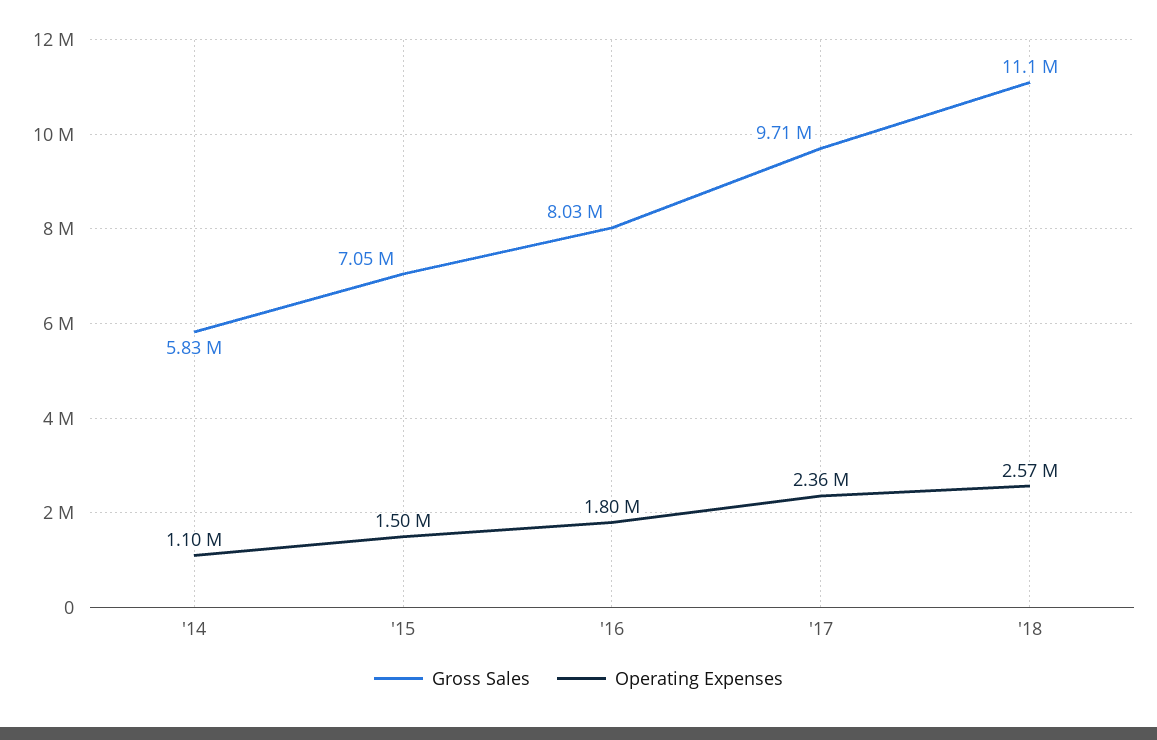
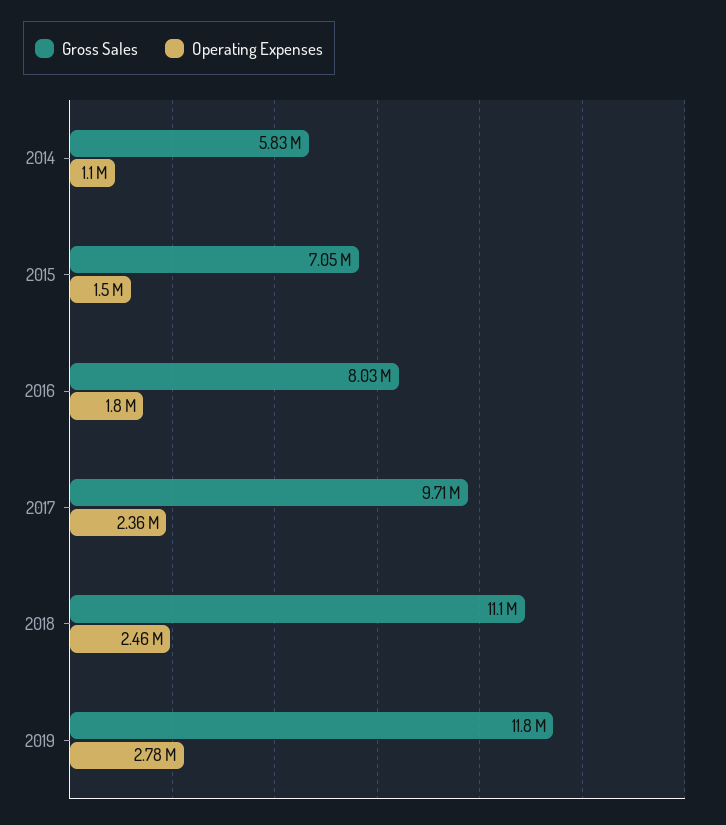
Operating Expenses, '18: 2570000 -> 2460000
Gross Sales, 2019: none -> 11800000
Operating Expenses, 2019: none -> 2780000

